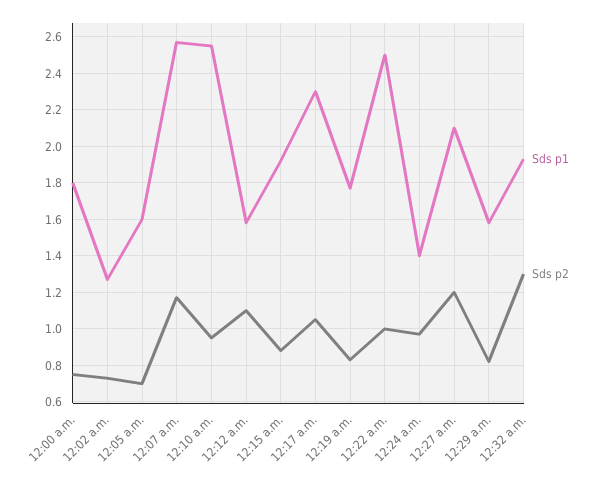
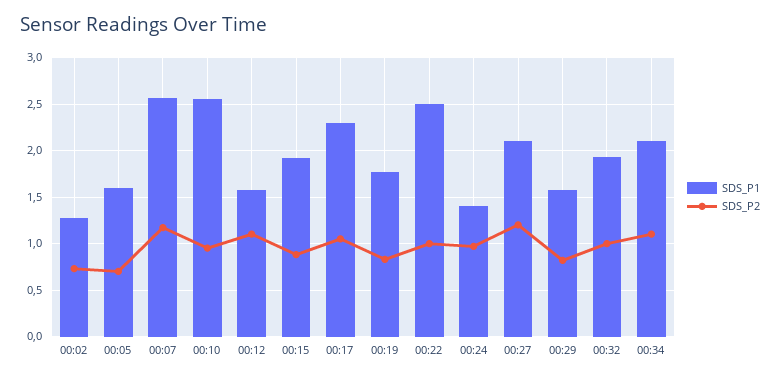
Sds p1, 12:00 a.m.: 1.8 -> none
Sds p2, 12:00 a.m.: 0.75 -> none
Sds p2, 12:32 a.m.: 1.3 -> 1
Sds p1, 00:34: none -> 2.1
Sds p2, 00:34: none -> 1.1

